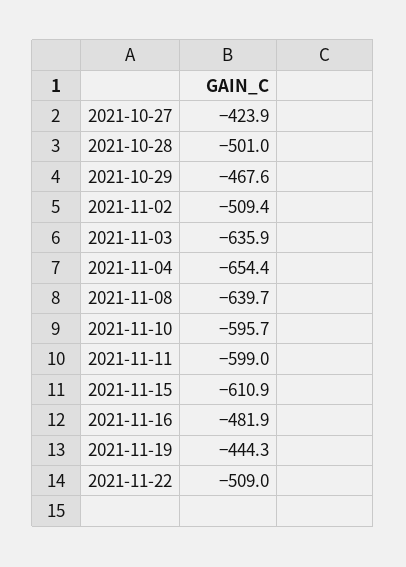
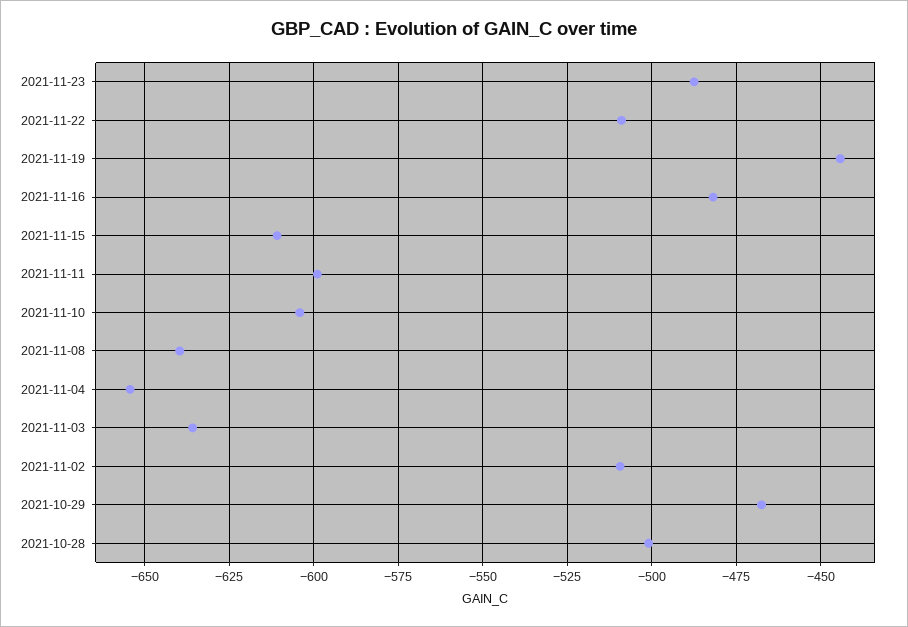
2021-10-27: -423.9 -> none
2021-11-10: -595.7 -> -605
2021-11-23: none -> -487.5

